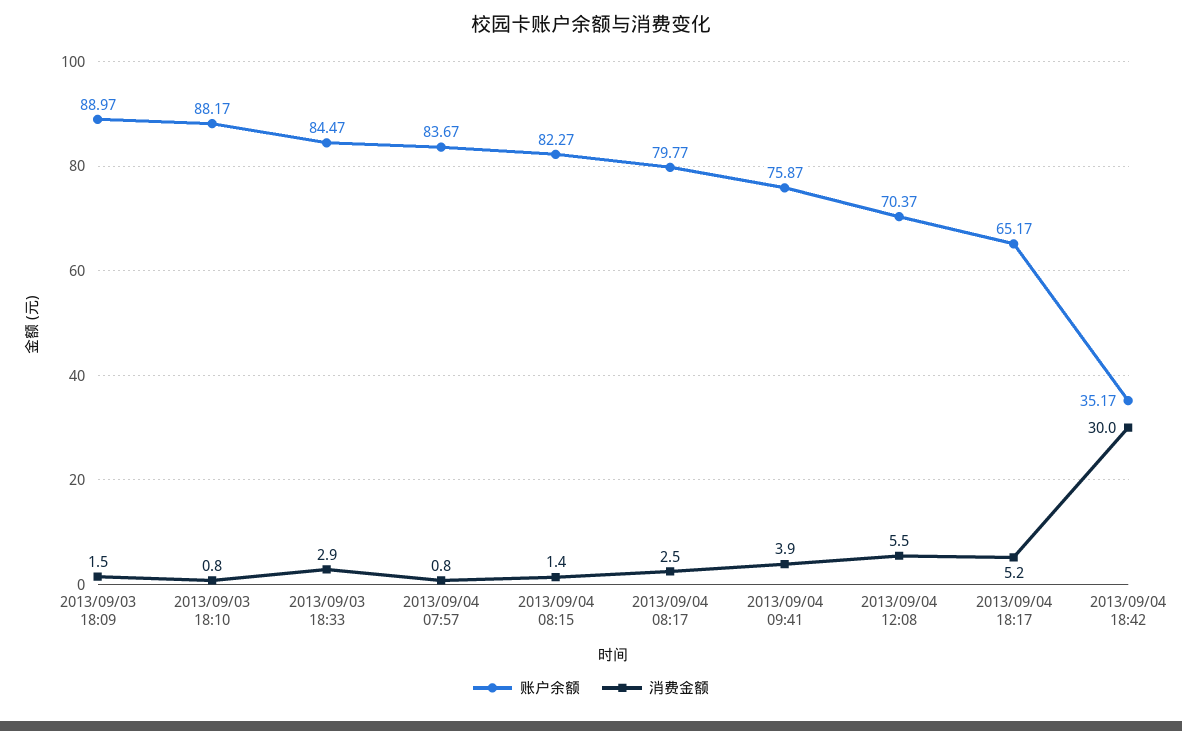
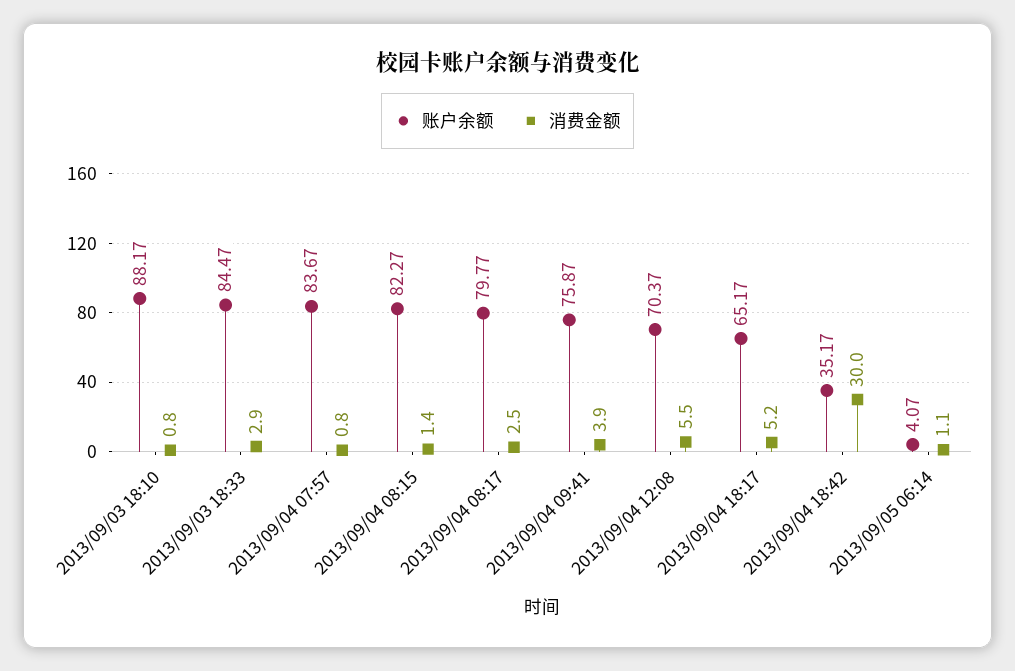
账户余额, 2013/09/03 18:09: 88.97 -> none
消费金额, 2013/09/03 18:09: 1.5 -> none
账户余额, 2013/09/05 06:14: none -> 4.07
消费金额, 2013/09/05 06:14: none -> 1.1

